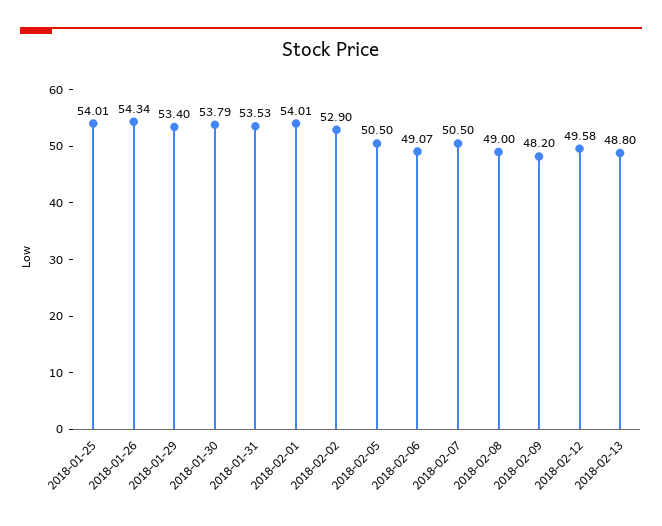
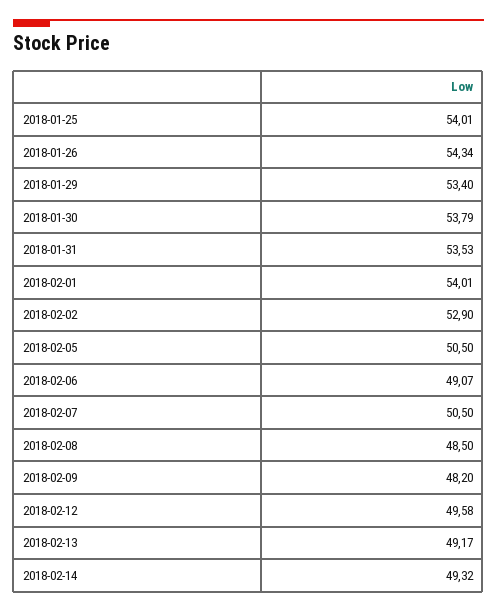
2018-02-08: 49 -> 48.5
2018-02-13: 48.8 -> 49.17
2018-02-14: none -> 49.32

